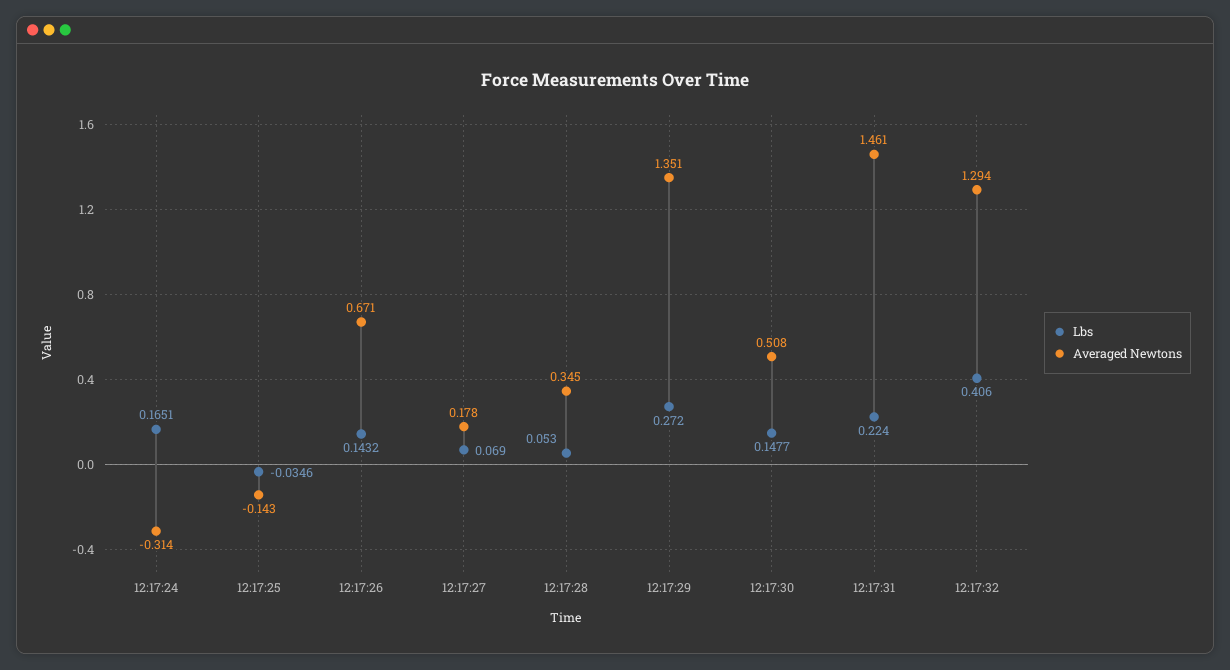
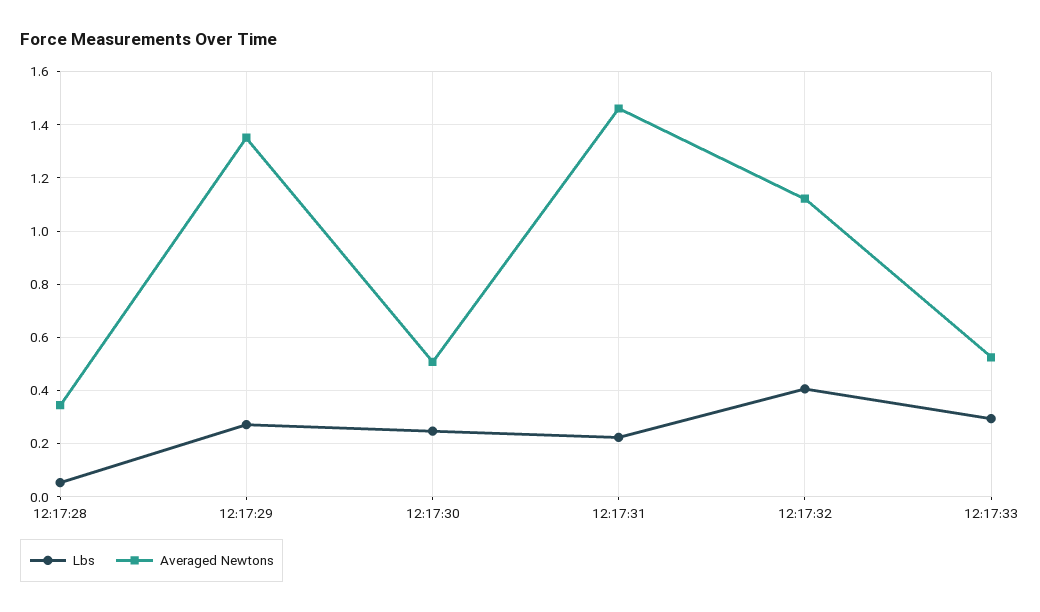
Lbs, 12:17:24: 0.1651 -> none
Averaged Newtons, 12:17:24: -0.314 -> none
Lbs, 12:17:25: -0.0346 -> none
Averaged Newtons, 12:17:25: -0.143 -> none
Lbs, 12:17:26: 0.1432 -> none
Averaged Newtons, 12:17:26: 0.671 -> none
Lbs, 12:17:27: 0.069 -> none
Averaged Newtons, 12:17:27: 0.178 -> none
Lbs, 12:17:30: 0.1477 -> 0.25
Averaged Newtons, 12:17:32: 1.294 -> 1.125
Lbs, 12:17:33: none -> 0.3
Averaged Newtons, 12:17:33: none -> 0.525

